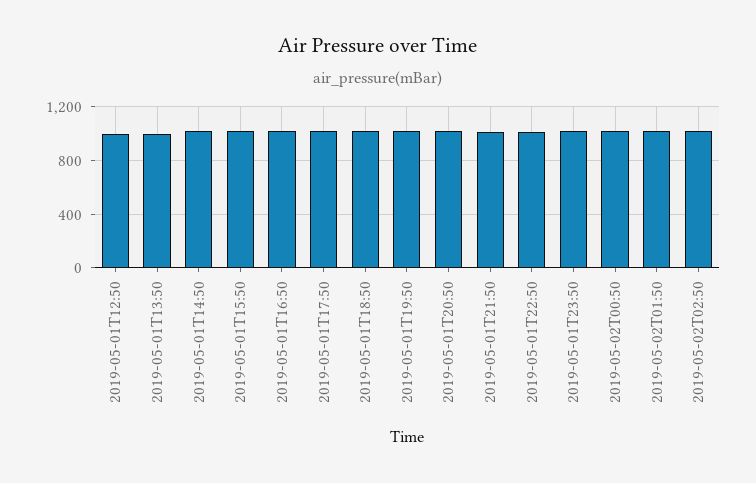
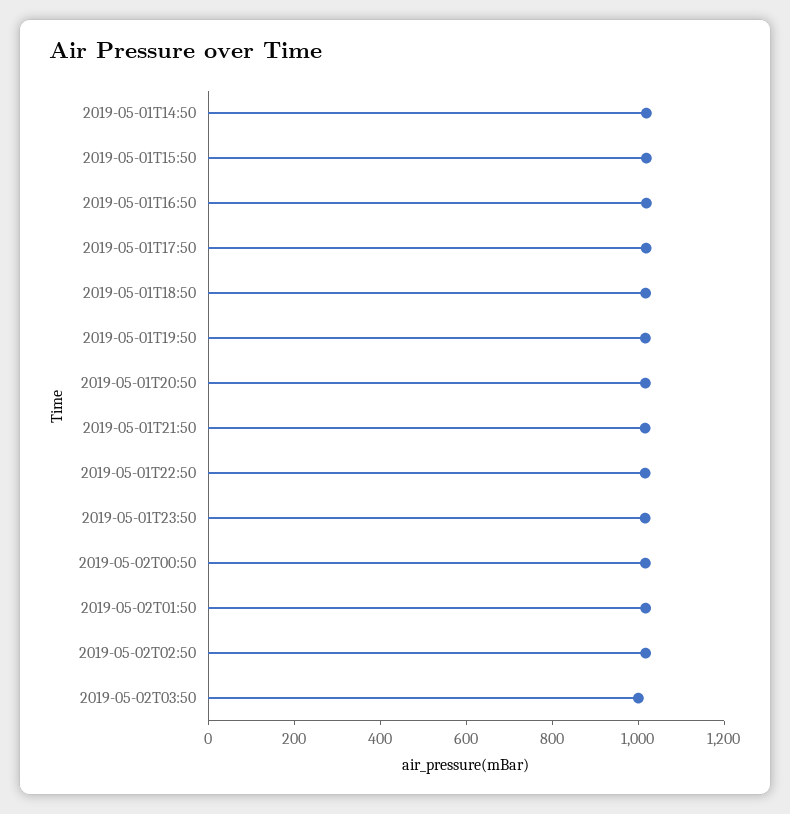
2019-05-01T12:50: 1000 -> none
2019-05-01T13:50: 1000 -> none
2019-05-02T03:50: none -> 1000

